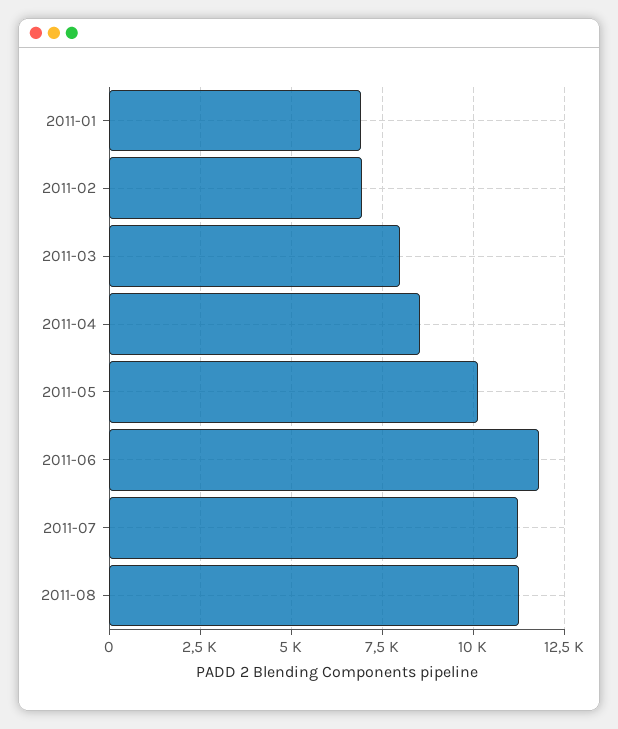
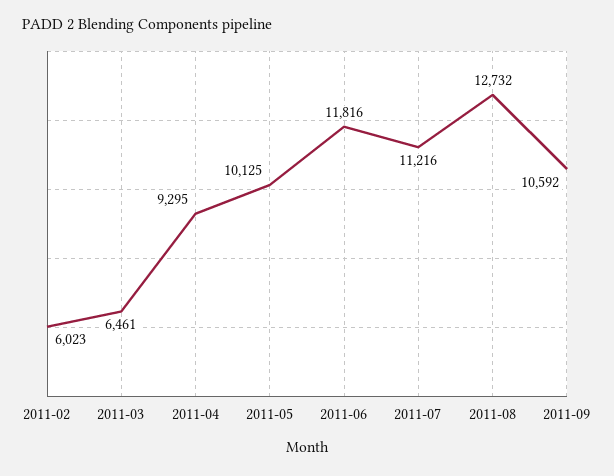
2011-01: 7000 -> none
2011-02: 7000 -> 6023
2011-03: 8000 -> 6461
2011-04: 8500 -> 9295
2011-08: 11250 -> 12732
2011-09: none -> 10592

